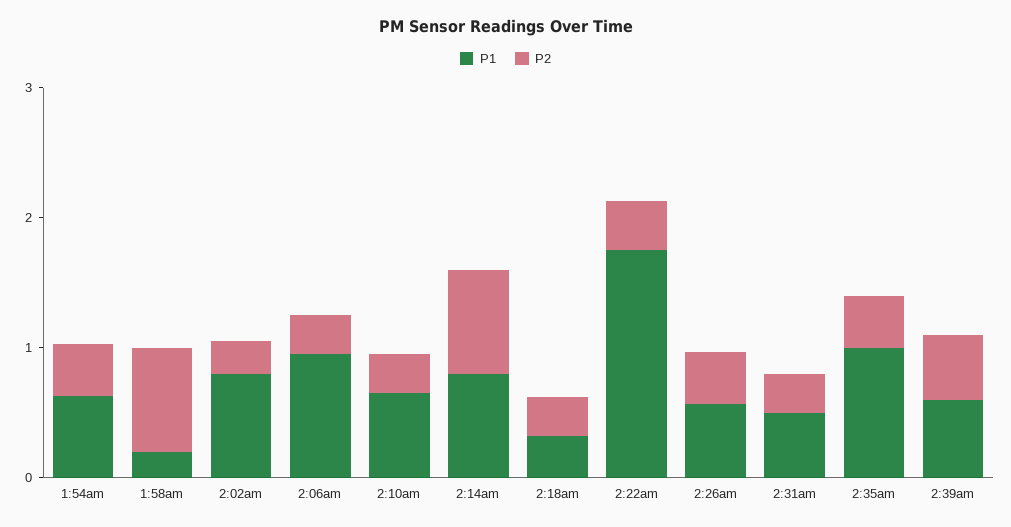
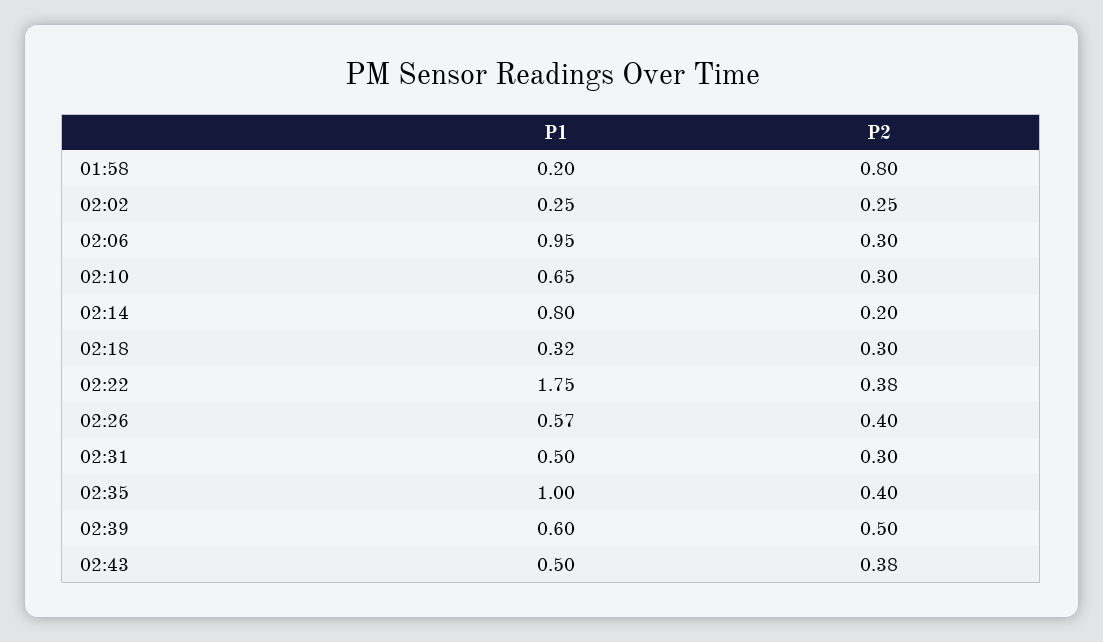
P1, 1:54am: 0.6 -> none
P2, 1:54am: 0.4 -> none
P1, 2:02am: 0.8 -> 0.25
P2, 2:14am: 0.8 -> 0.2
P1, 02:43: none -> 0.5
P2, 02:43: none -> 0.38

